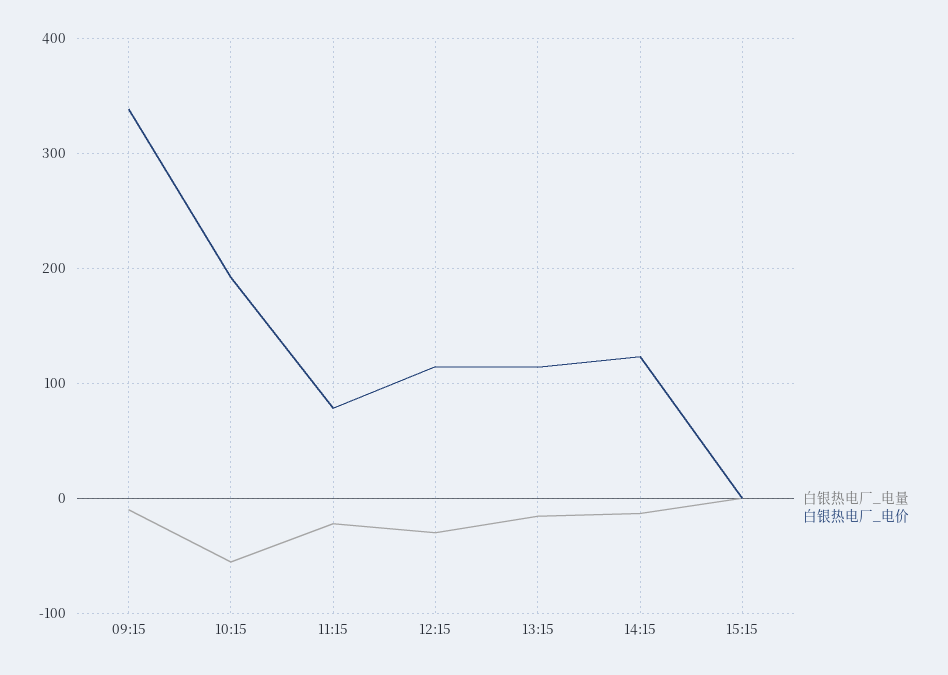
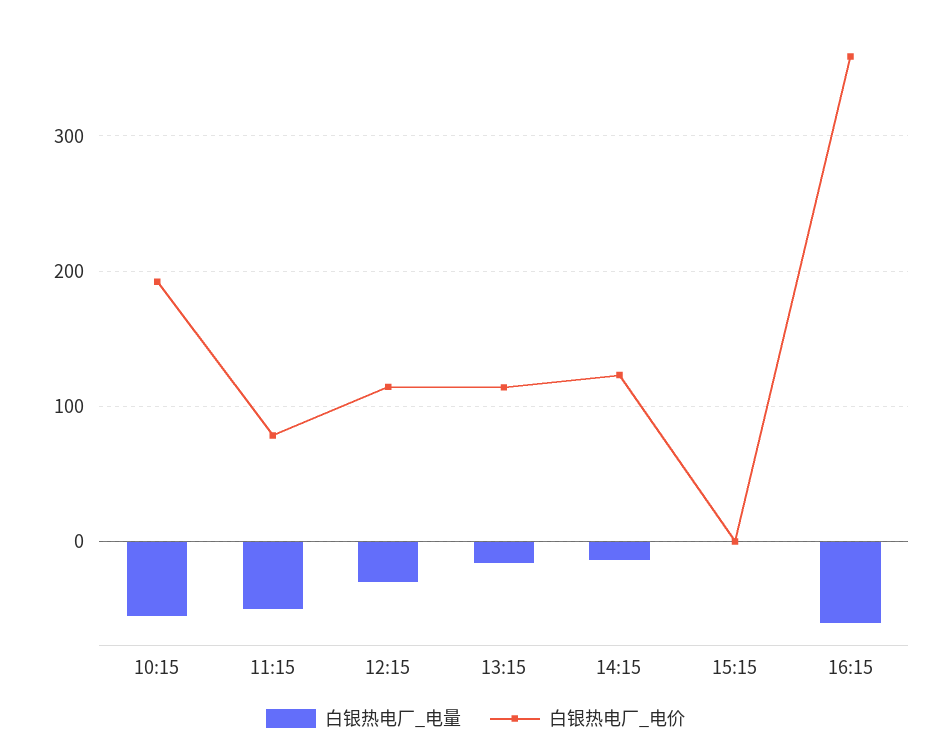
白银热电厂_电量, 09:15: -10 -> none
白银热电厂_电价, 09:15: 340 -> none
白银热电厂_电量, 11:15: -20 -> -50
白银热电厂_电量, 16:15: none -> -60
白银热电厂_电价, 16:15: none -> 360

